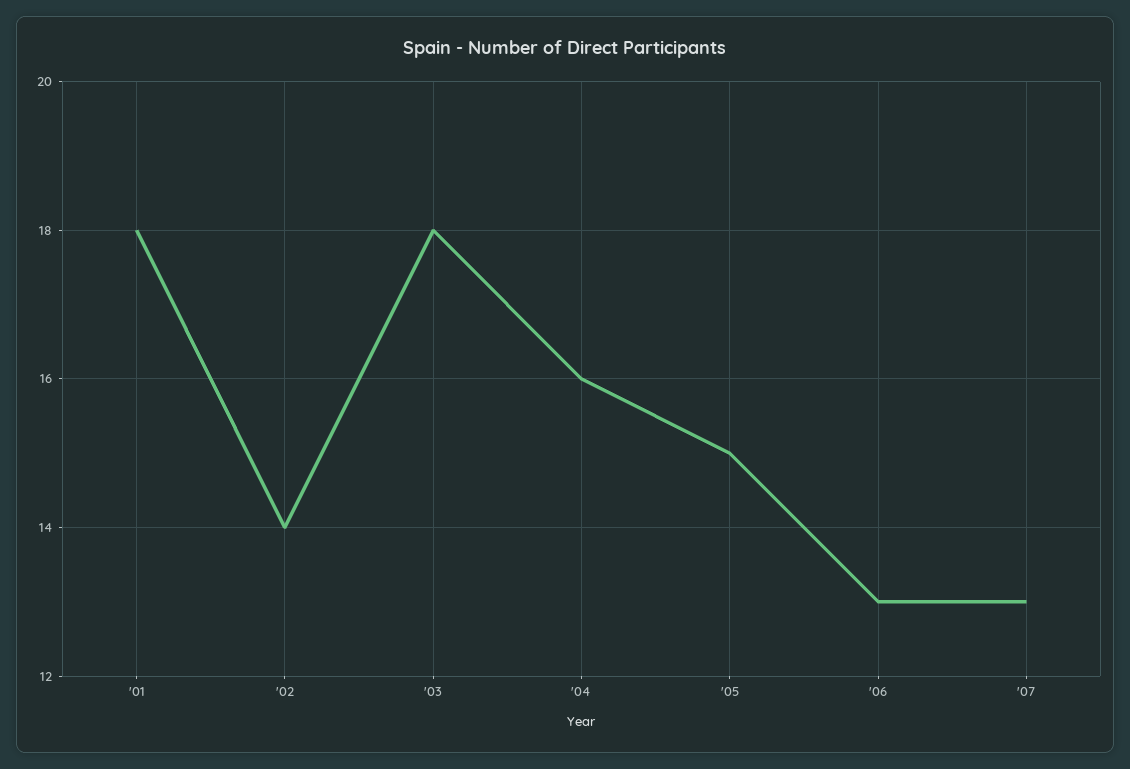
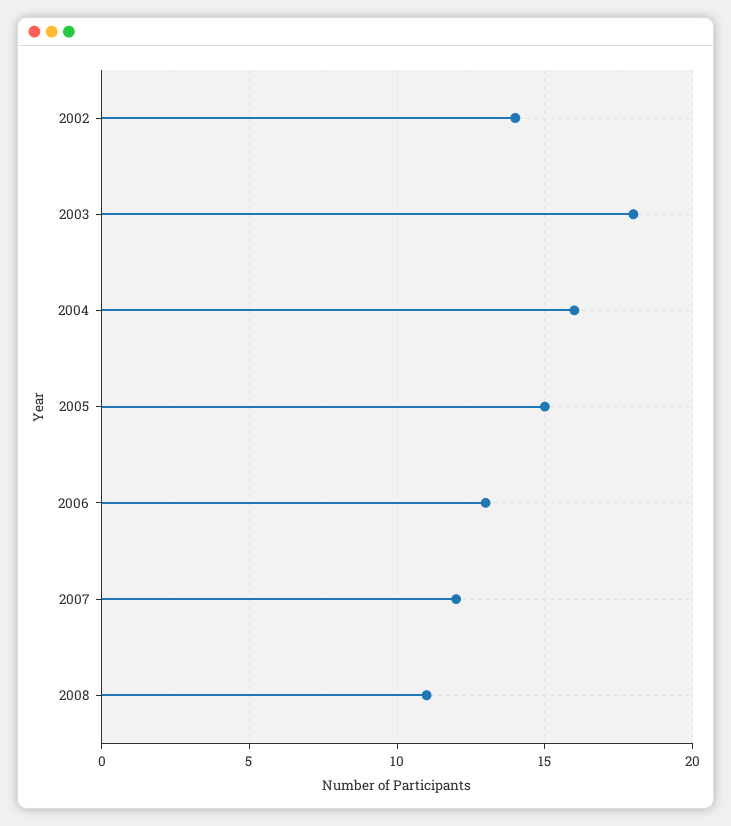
'01: 18 -> none
'07: 13 -> 12
2008: none -> 11

